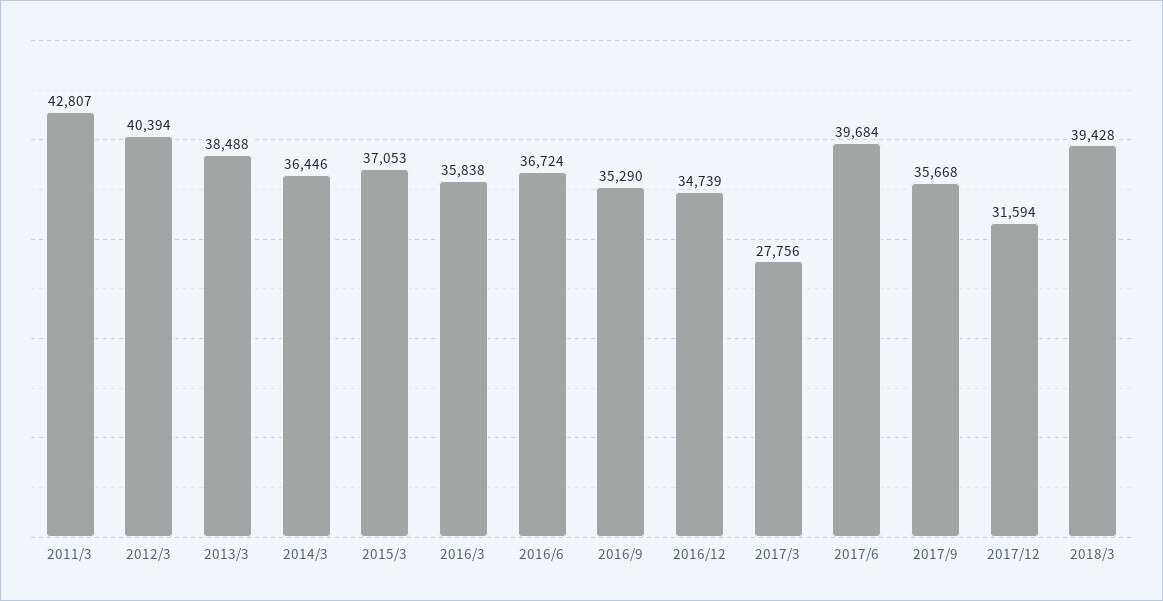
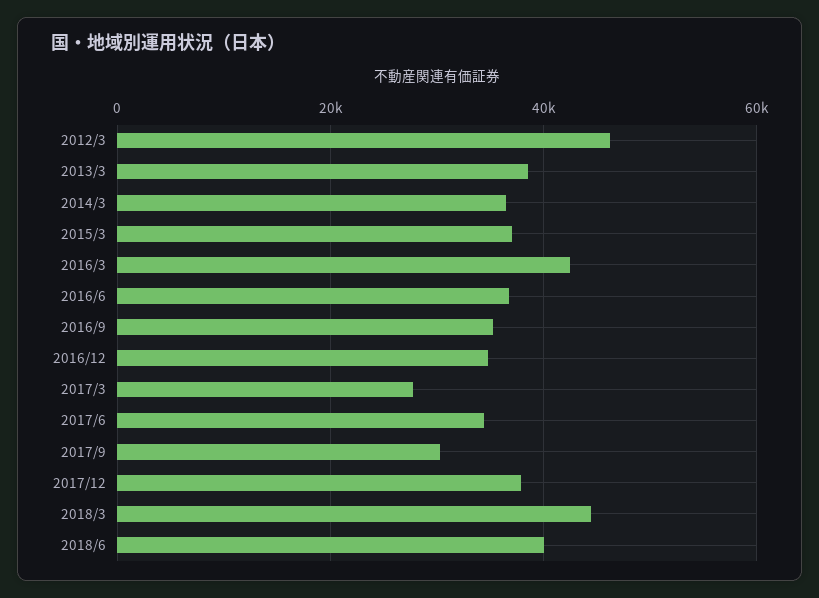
2011/3: 42807 -> none
2012/3: 40394 -> 46000
2016/3: 35838 -> 42000
2017/6: 39684 -> 34000
2017/9: 35668 -> 30000
2017/12: 31594 -> 38000
2018/3: 39428 -> 44000
2018/6: none -> 40000

